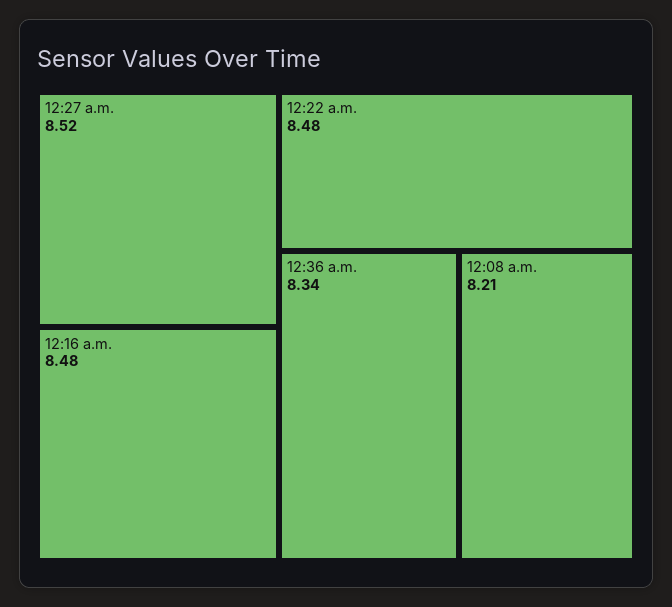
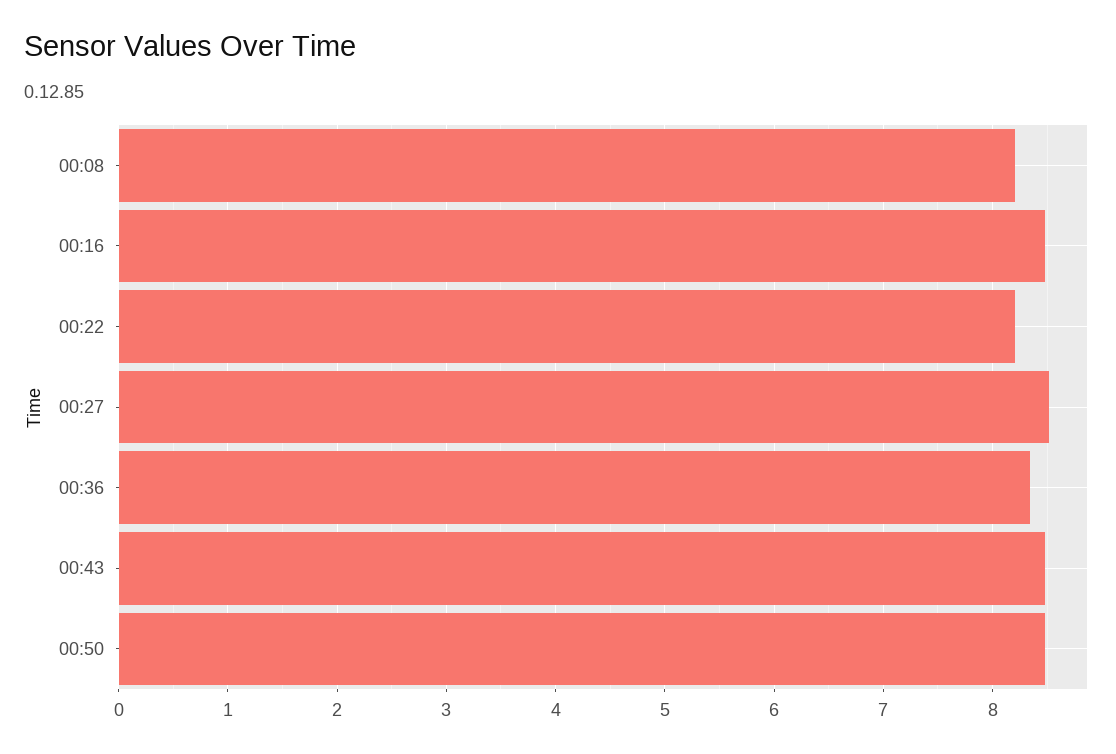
12:22 a.m.: 8.48 -> 8.2
00:43: none -> 8.5
00:50: none -> 8.5

